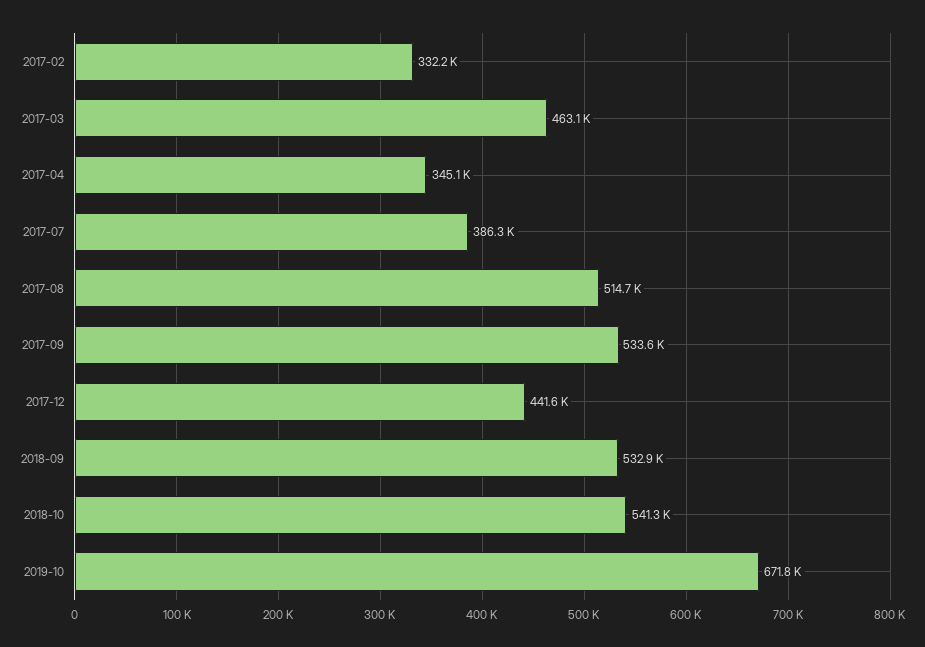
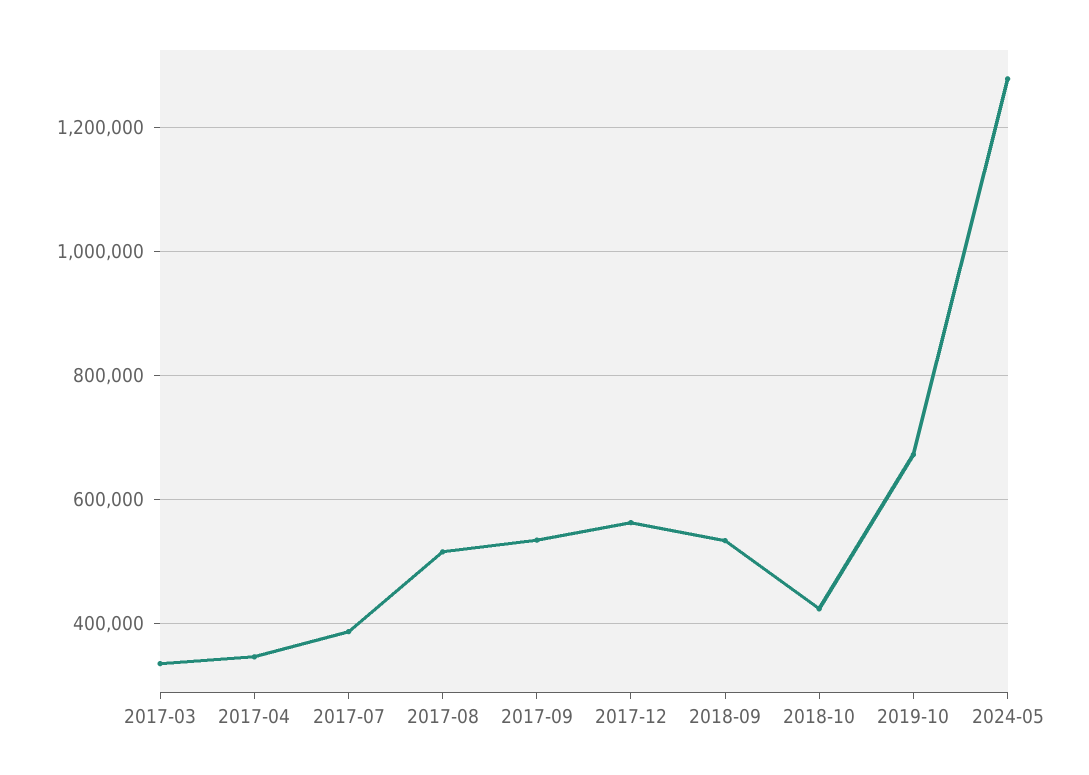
2017-02: 332200 -> none
2017-03: 463100 -> 340000
2017-12: 441600 -> 560000
2018-10: 541300 -> 420000
2024-05: none -> 1280000

